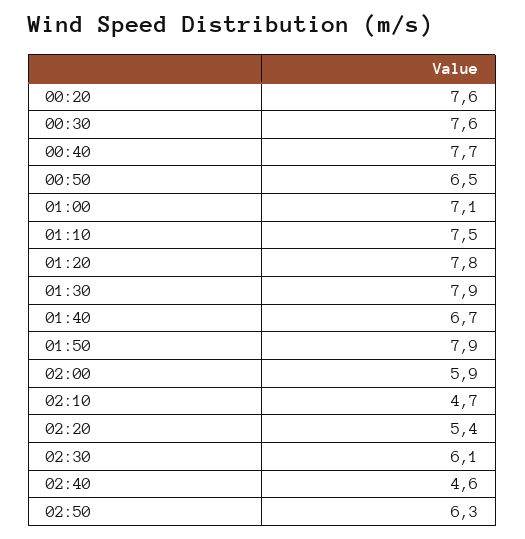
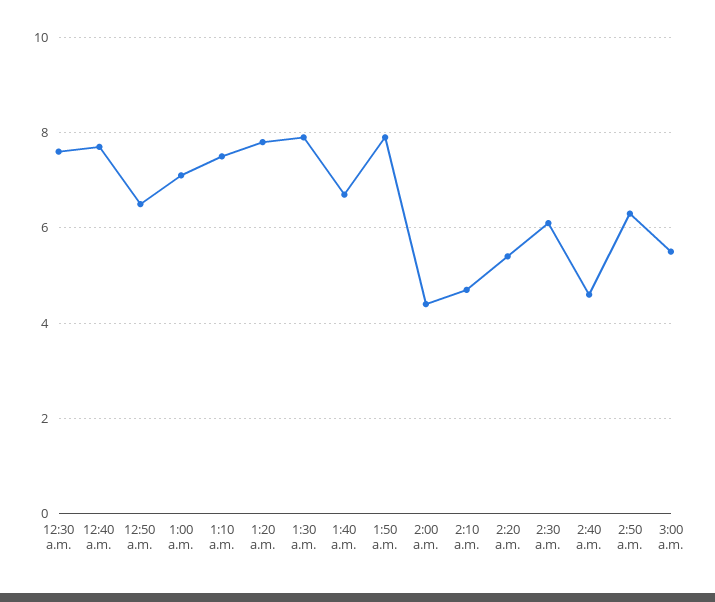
00:20: 7.6 -> none
02:00: 5.9 -> 4.5
3:00 a.m.: none -> 5.5

